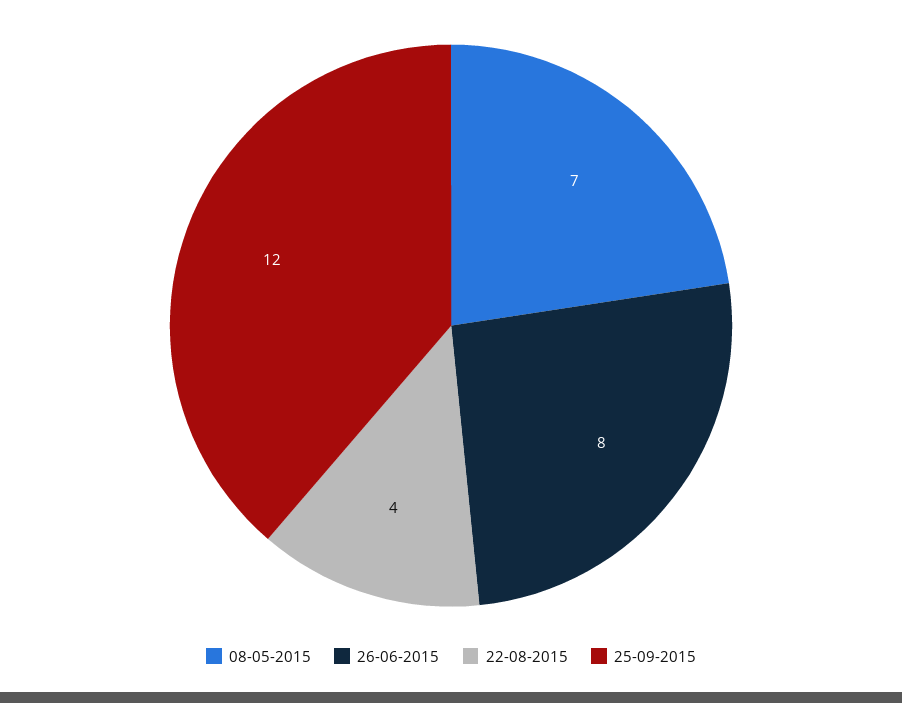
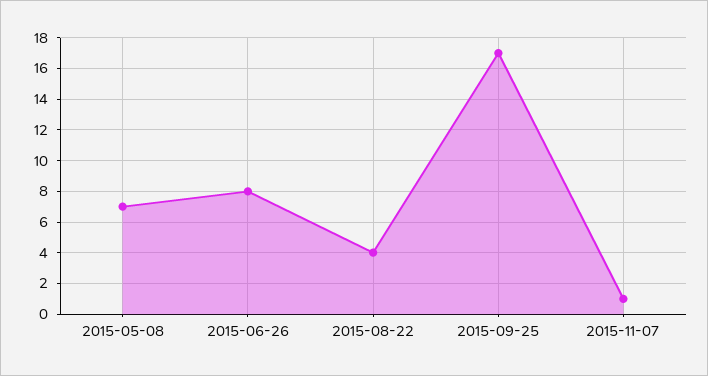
25-09-2015: 12 -> 17
2015-11-07: none -> 1

